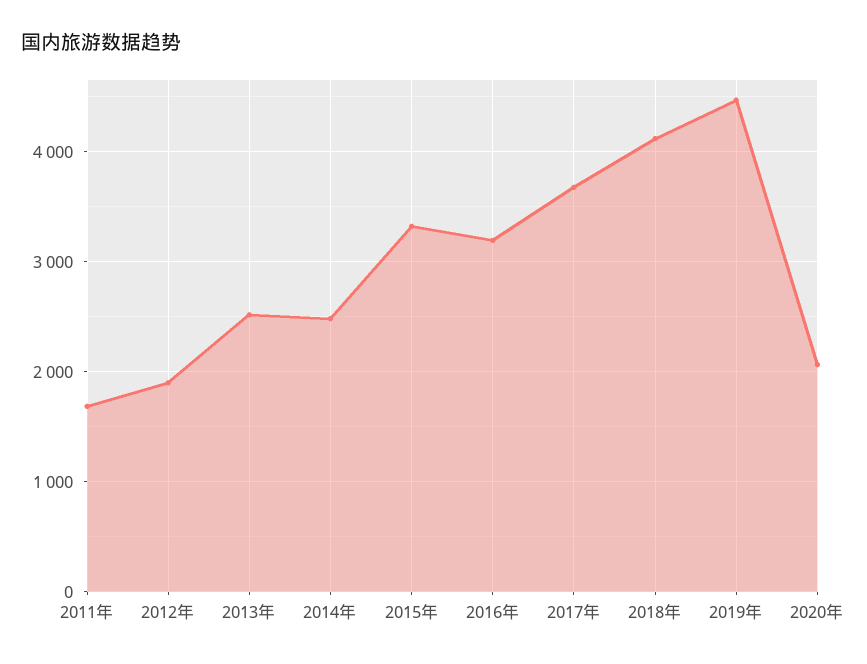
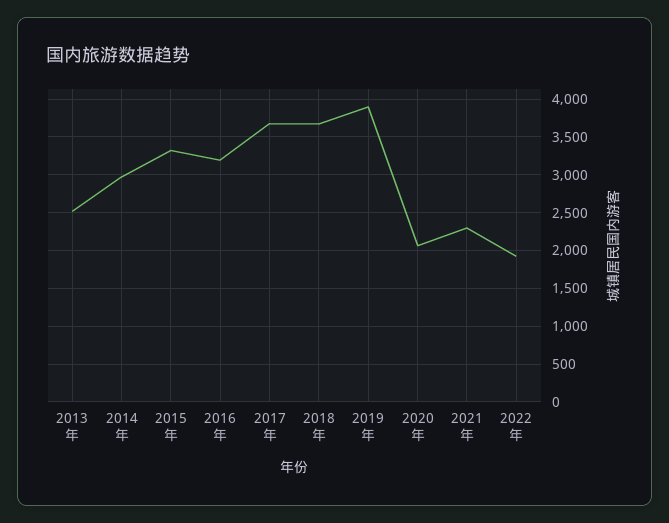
2011年: 1700 -> none
2012年: 1900 -> none
2014年: 2500 -> 3000
2018年: 4100 -> 3700
2019年: 4500 -> 3900
2021年: none -> 2300
2022年: none -> 1900

